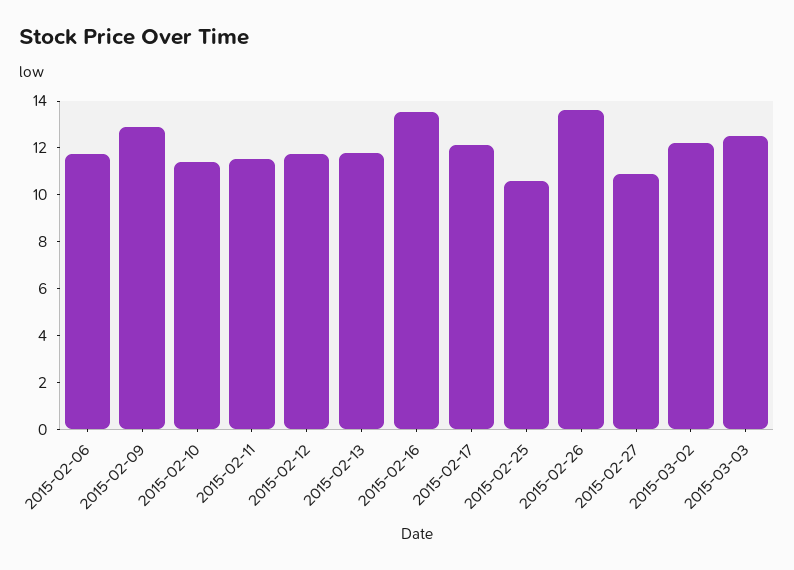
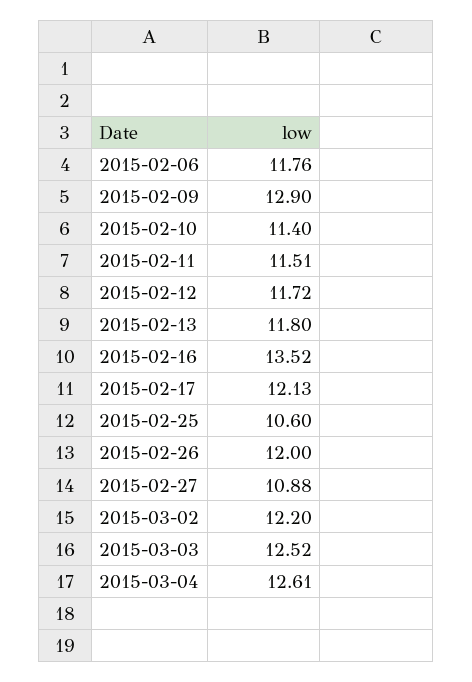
2015-02-26: 13.5 -> 12
2015-03-04: none -> 12.61

